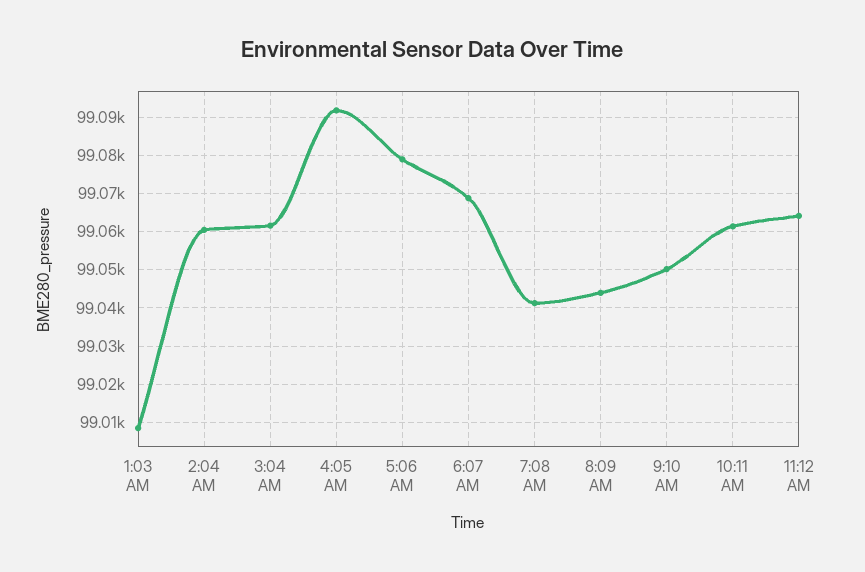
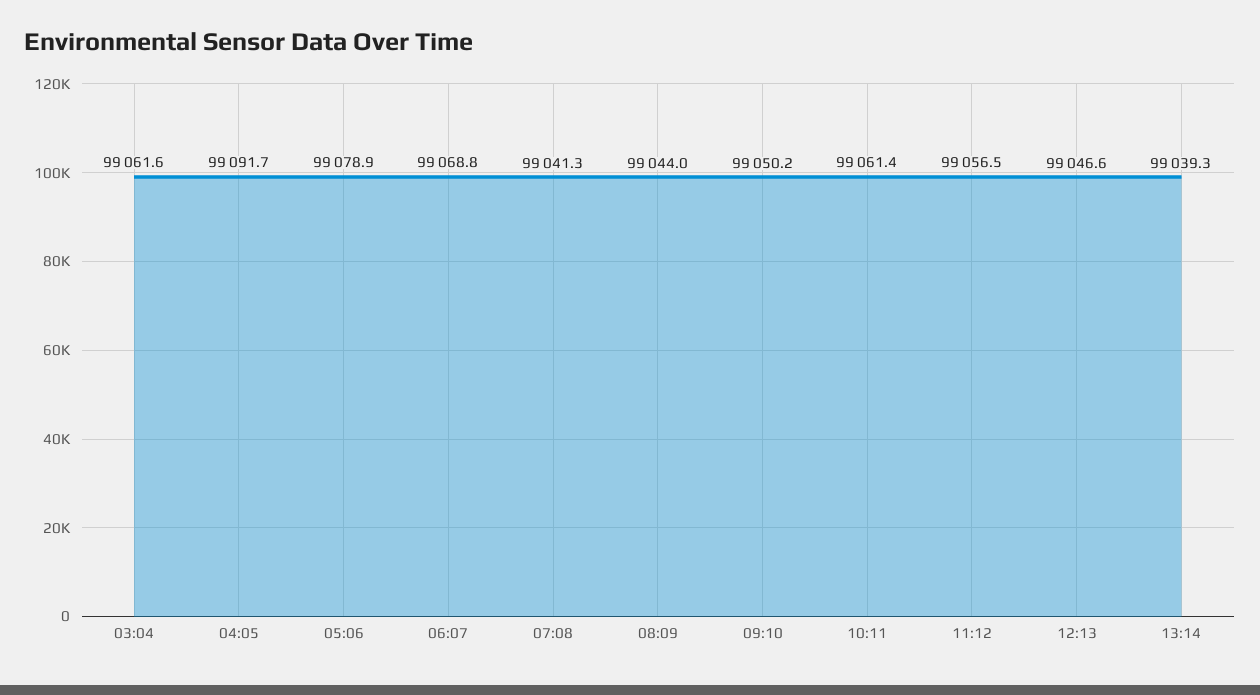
1:03 AM: 99008 -> none
2:04 AM: 99060 -> none
11:12 AM: 99064 -> 99056.5
12:13: none -> 99046.6
13:14: none -> 99039.3

